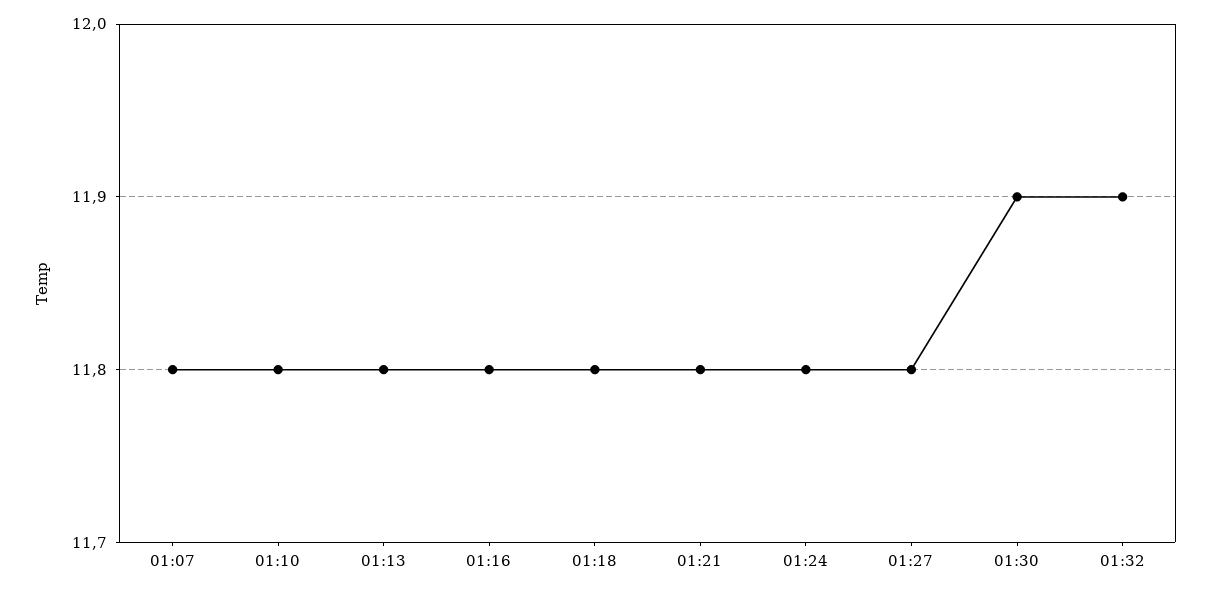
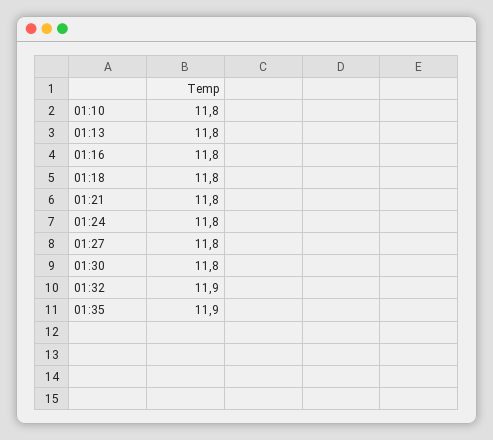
01:07: 11.8 -> none
01:30: 11.9 -> 11.8
01:35: none -> 11.9

